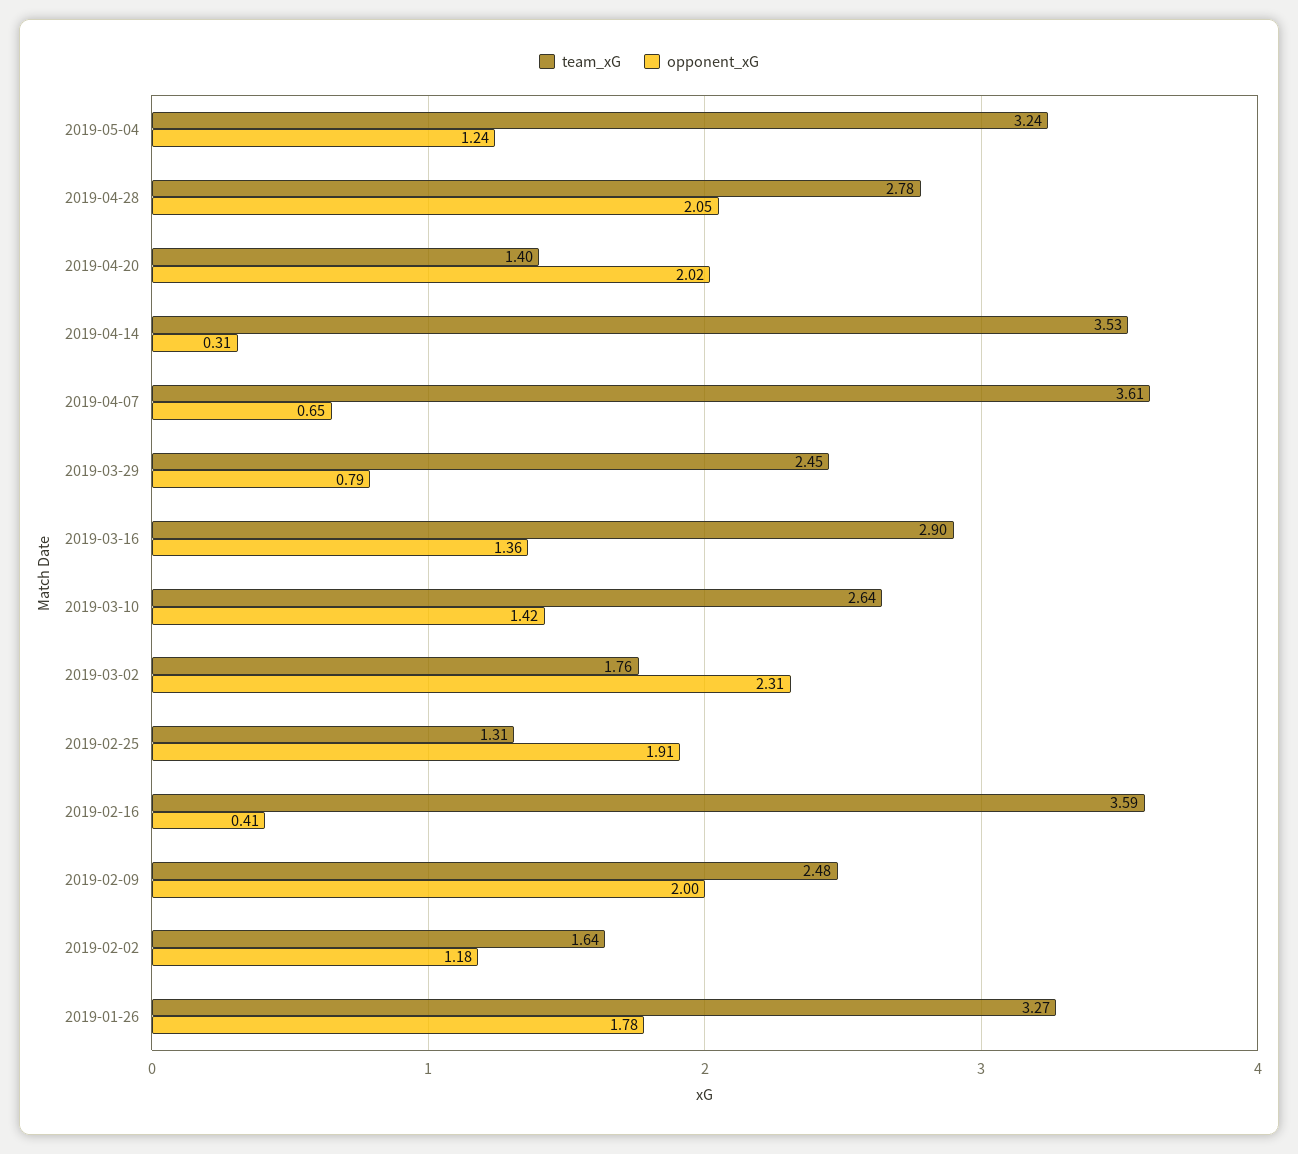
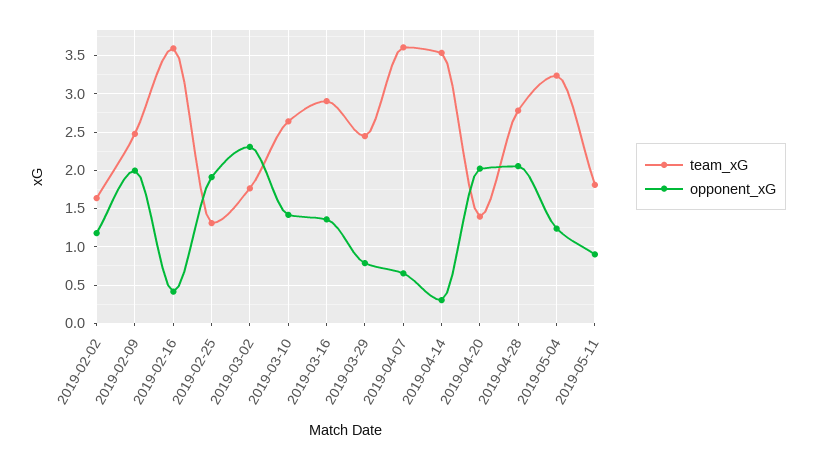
team_xG, 2019-01-26: 3.27 -> none
opponent_xG, 2019-01-26: 1.78 -> none
team_xG, 2019-05-11: none -> 1.8
opponent_xG, 2019-05-11: none -> 0.9

